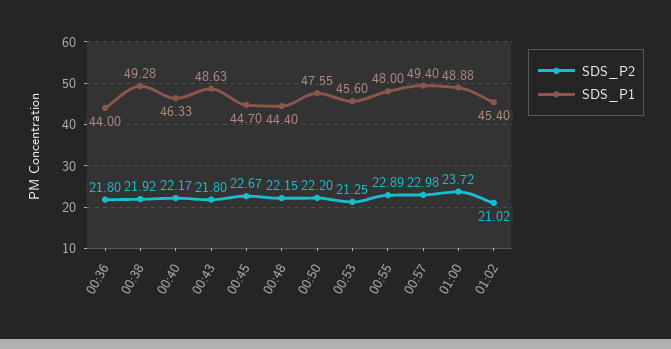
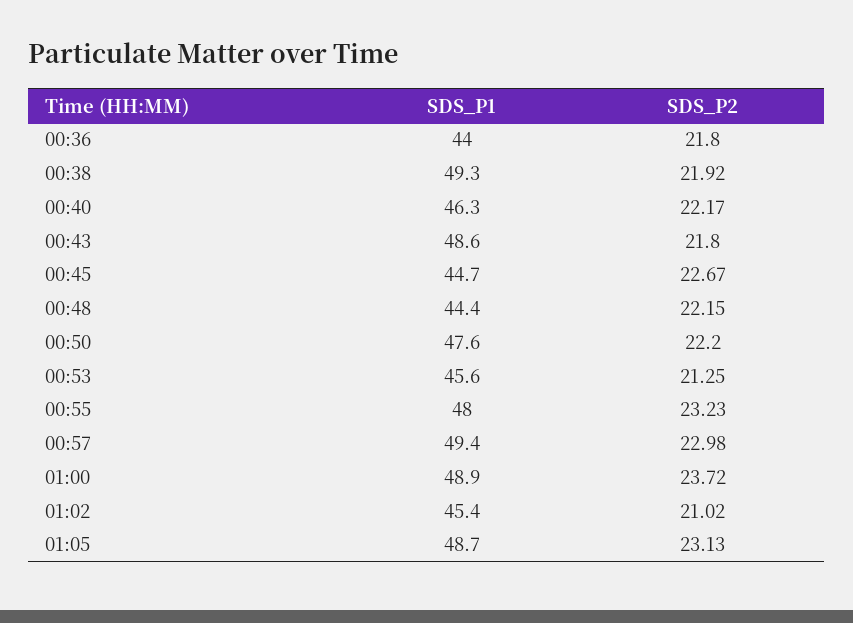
SDS_P2, 00:55: 22.89 -> 23.23
SDS_P1, 01:05: none -> 48.7
SDS_P2, 01:05: none -> 23.13

